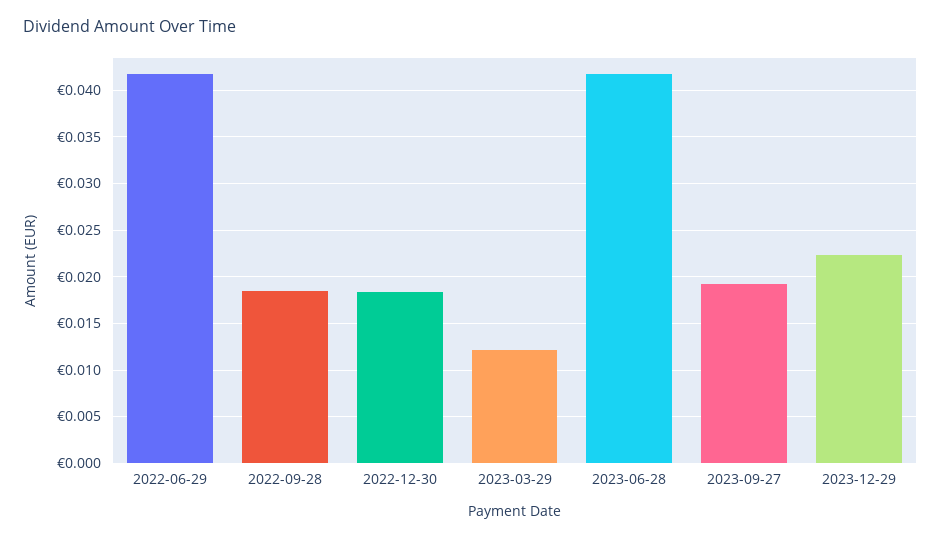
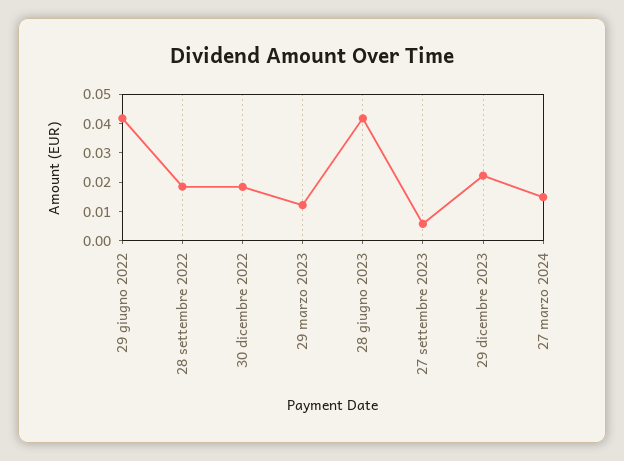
2023-09-27: 0.019 -> 0.005
27 marzo 2024: none -> 0.015

